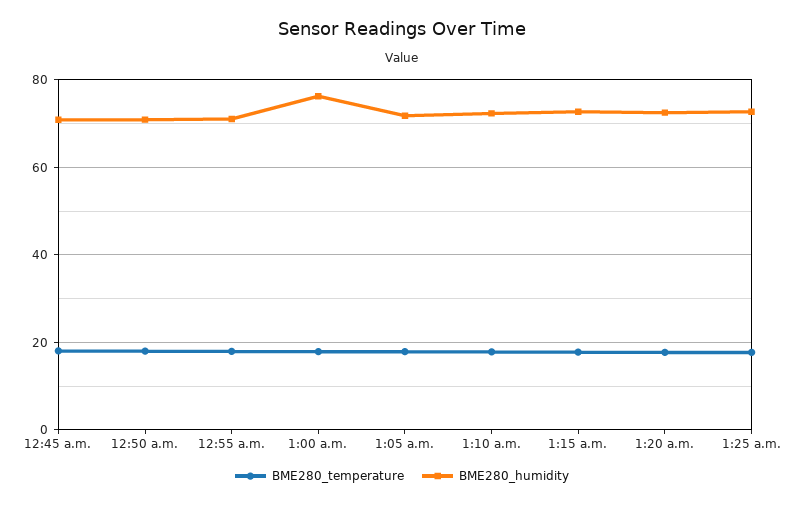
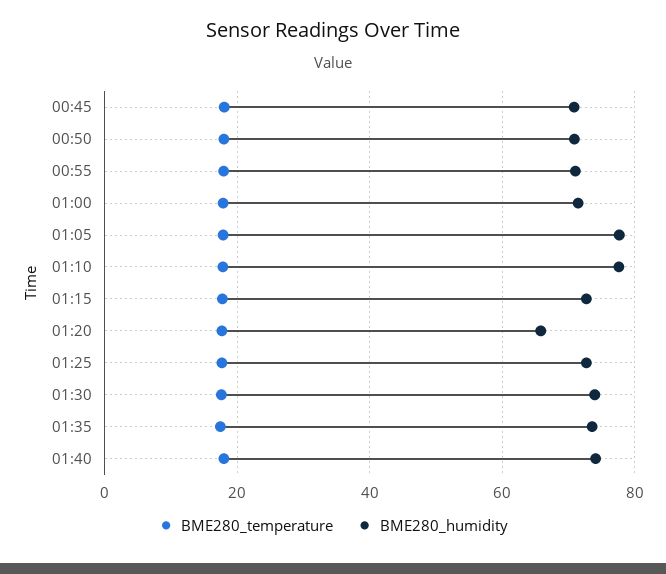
BME280_humidity, 1:00 a.m.: 76 -> 72
BME280_humidity, 1:05 a.m.: 72 -> 78
BME280_humidity, 1:10 a.m.: 72 -> 78
BME280_humidity, 1:20 a.m.: 72 -> 66
BME280_temperature, 01:30: none -> 18
BME280_humidity, 01:30: none -> 74
BME280_temperature, 01:35: none -> 18
BME280_humidity, 01:35: none -> 74
BME280_temperature, 01:40: none -> 18
BME280_humidity, 01:40: none -> 74

